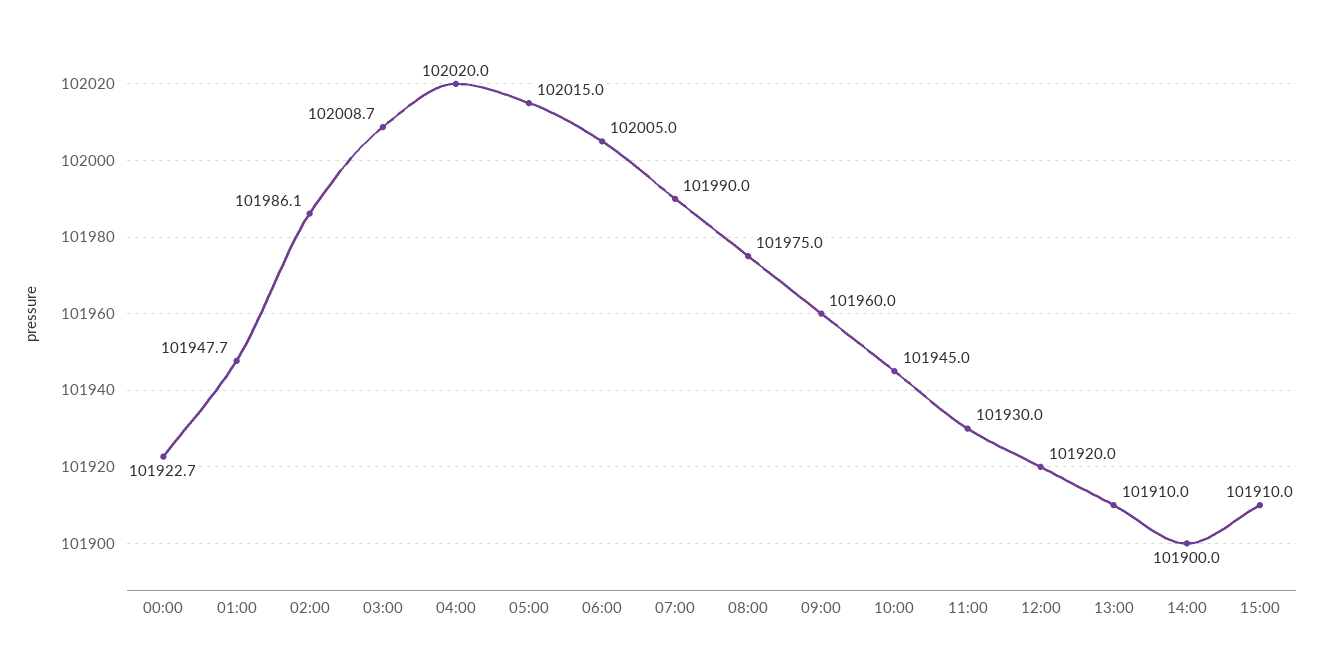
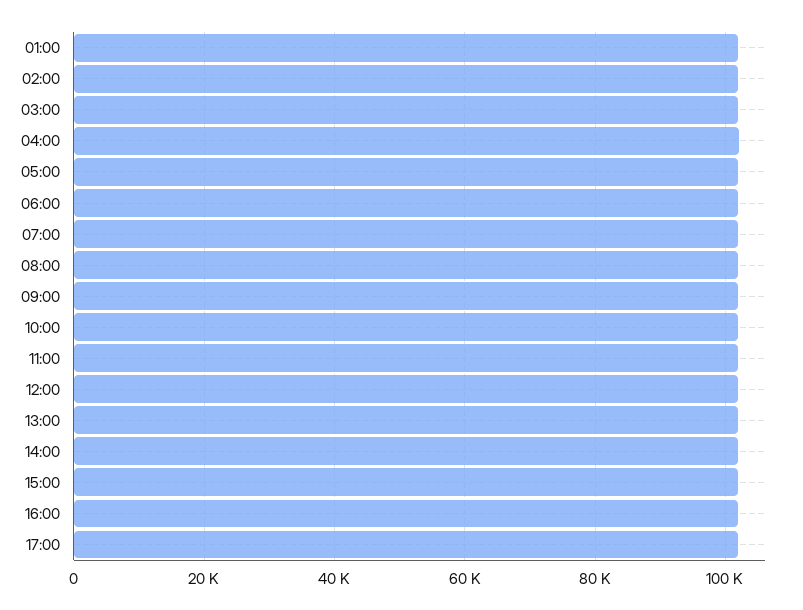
00:00: 101922.7 -> none
16:00: none -> 102000
17:00: none -> 102000

